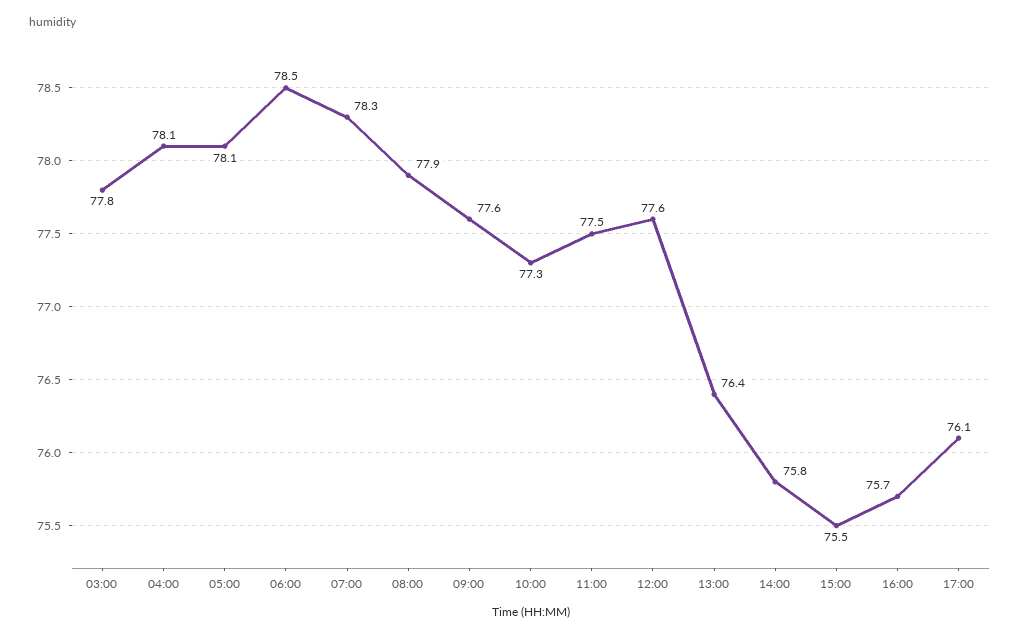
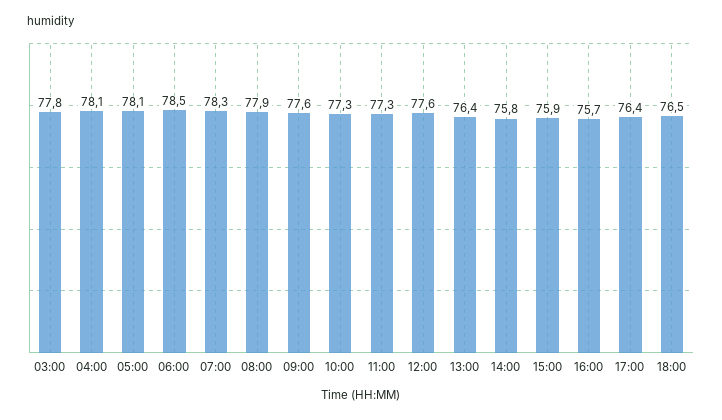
11:00: 77.5 -> 77.3
15:00: 75.5 -> 75.9
17:00: 76.1 -> 76.4
18:00: none -> 76.5

